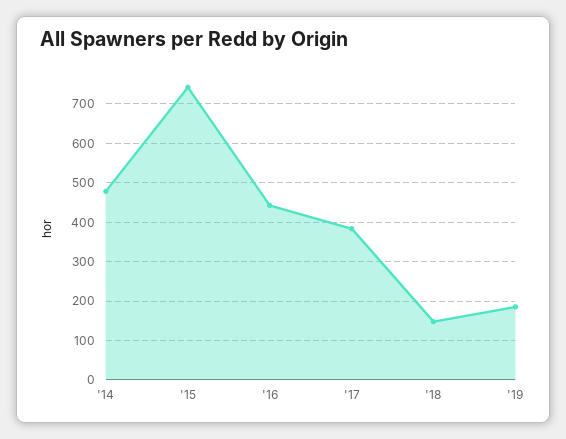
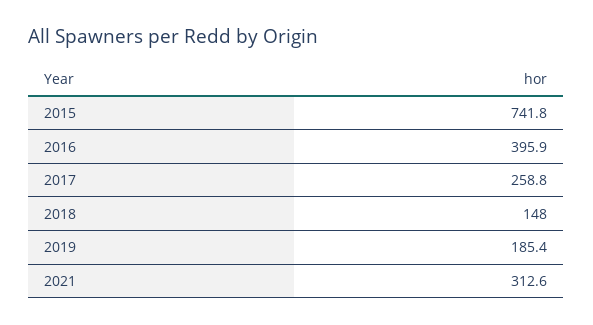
'14: 480 -> none
'16: 440 -> 395.9
'17: 380 -> 258.8
2021: none -> 312.6

